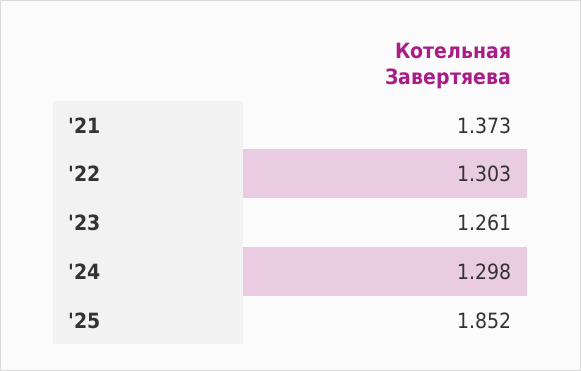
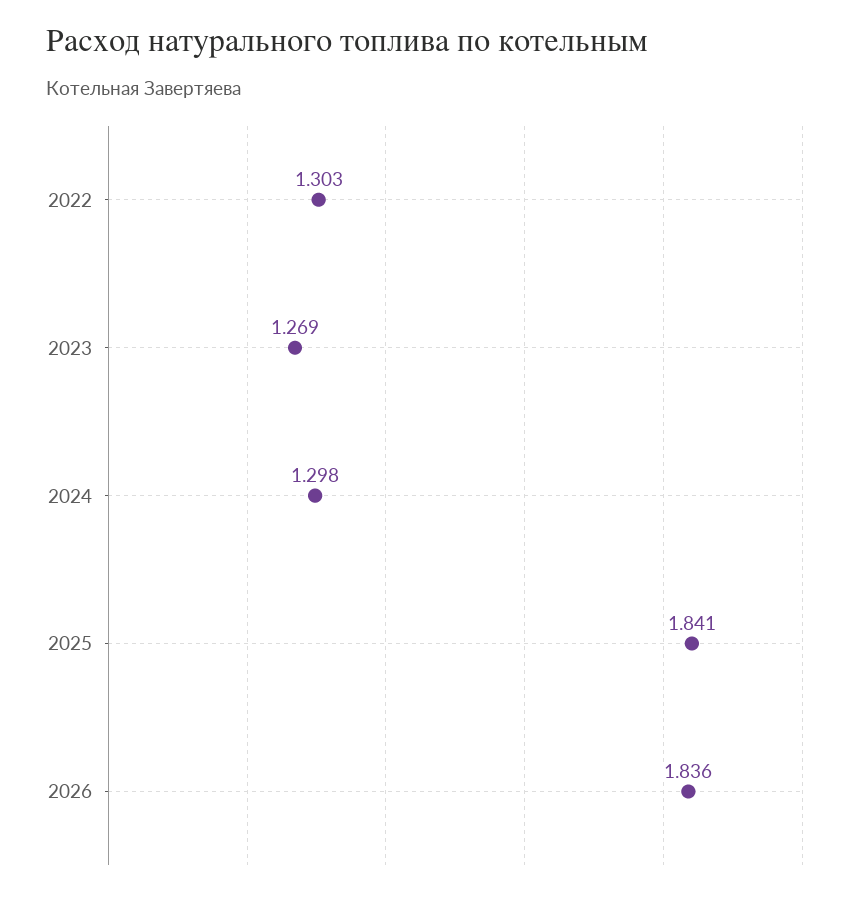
'21: 1.373 -> none
'23: 1.261 -> 1.269
'25: 1.852 -> 1.841
2026: none -> 1.836

